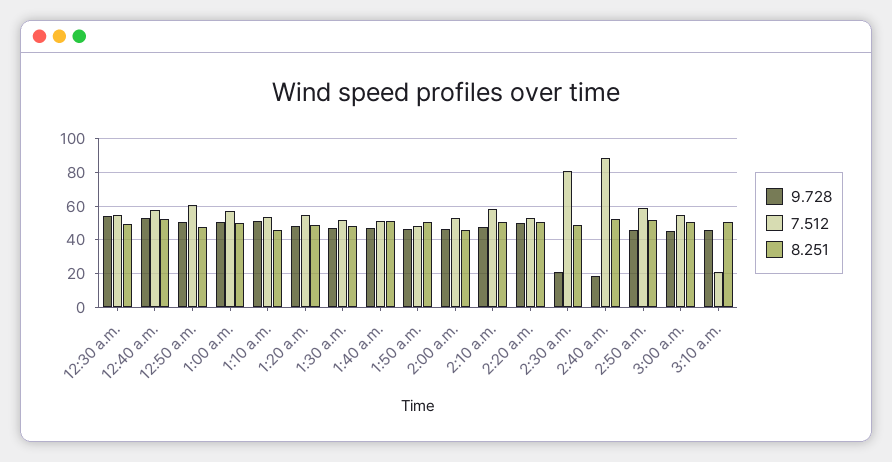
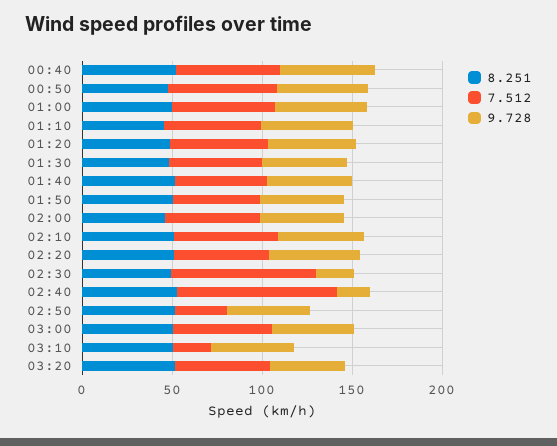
9.728, 12:30 a.m.: 55 -> none
7.512, 12:30 a.m.: 55 -> none
8.251, 12:30 a.m.: 50 -> none
7.512, 2:50 a.m.: 60 -> 30
8.251, 03:20: none -> 50
7.512, 03:20: none -> 50
9.728, 03:20: none -> 40

